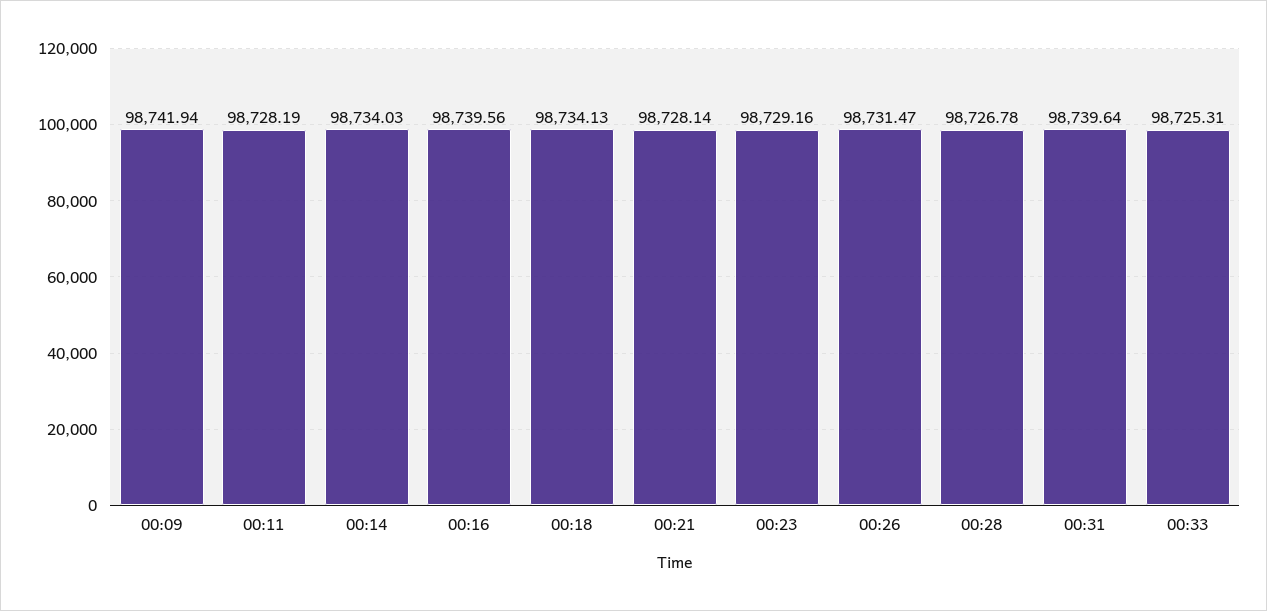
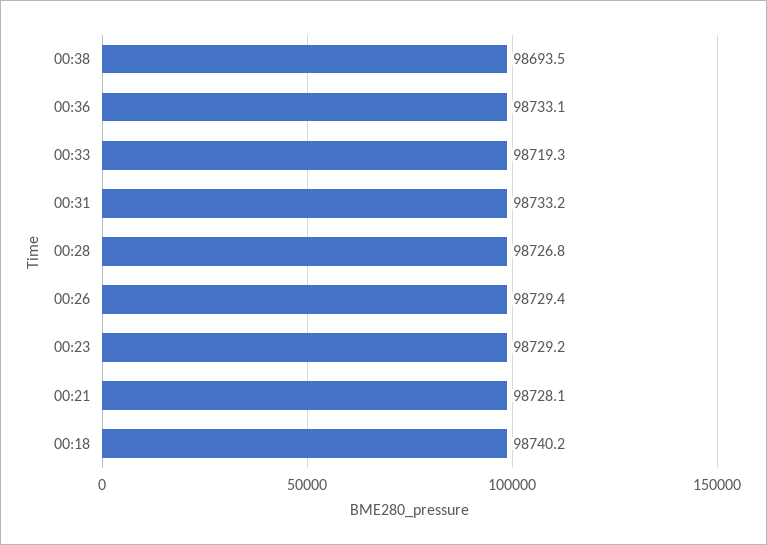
00:09: 98741.94 -> none
00:11: 98728.19 -> none
00:14: 98734.03 -> none
00:16: 98739.56 -> none
00:18: 98734.13 -> 98740.2
00:26: 98731.47 -> 98729.4
00:31: 98739.64 -> 98733.2
00:33: 98725.31 -> 98719.3
00:38: none -> 98693.5
00:36: none -> 98733.1

